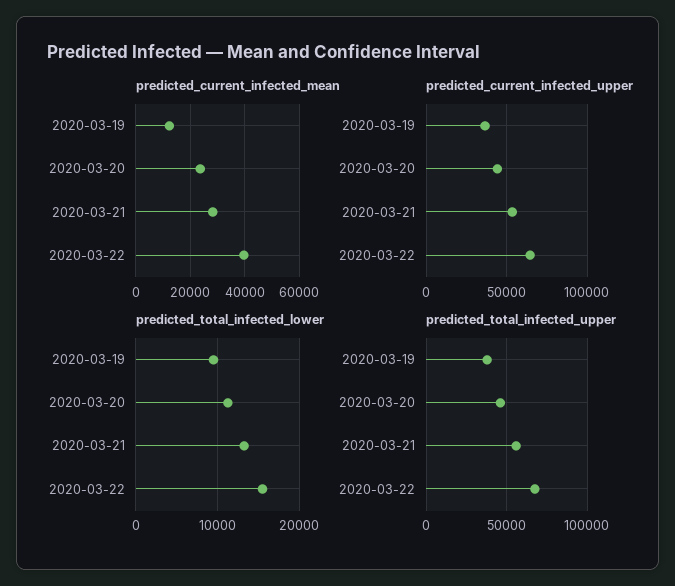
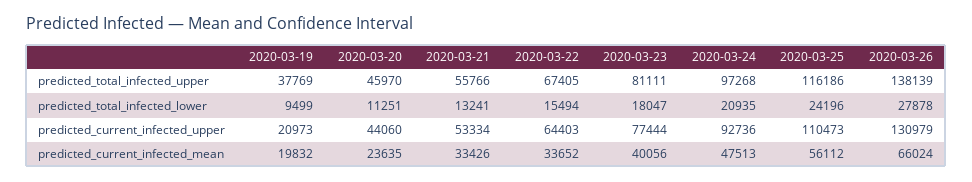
predicted_current_infected_mean, 2020-03-19: 12500 -> 19832
predicted_current_infected_mean, 2020-03-21: 27500 -> 33426
predicted_current_infected_mean, 2020-03-22: 40000 -> 33652
predicted_current_infected_upper, 2020-03-19: 35000 -> 20973
predicted_total_infected_upper, 2020-03-23: none -> 81111
predicted_total_infected_upper, 2020-03-24: none -> 97268
predicted_total_infected_upper, 2020-03-25: none -> 116186
predicted_total_infected_upper, 2020-03-26: none -> 138139
predicted_total_infected_lower, 2020-03-23: none -> 18047
predicted_total_infected_lower, 2020-03-24: none -> 20935
predicted_total_infected_lower, 2020-03-25: none -> 24196
predicted_total_infected_lower, 2020-03-26: none -> 27878
predicted_current_infected_upper, 2020-03-23: none -> 77444
predicted_current_infected_upper, 2020-03-24: none -> 92736
predicted_current_infected_upper, 2020-03-25: none -> 110473
predicted_current_infected_upper, 2020-03-26: none -> 130979
predicted_current_infected_mean, 2020-03-23: none -> 40056
predicted_current_infected_mean, 2020-03-24: none -> 47513
predicted_current_infected_mean, 2020-03-25: none -> 56112
predicted_current_infected_mean, 2020-03-26: none -> 66024

